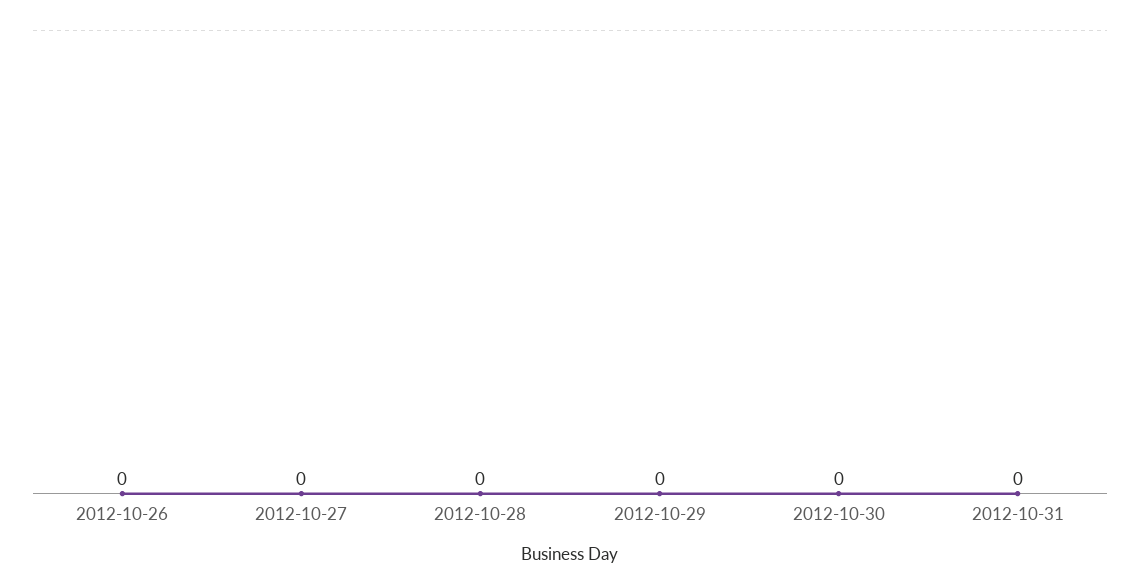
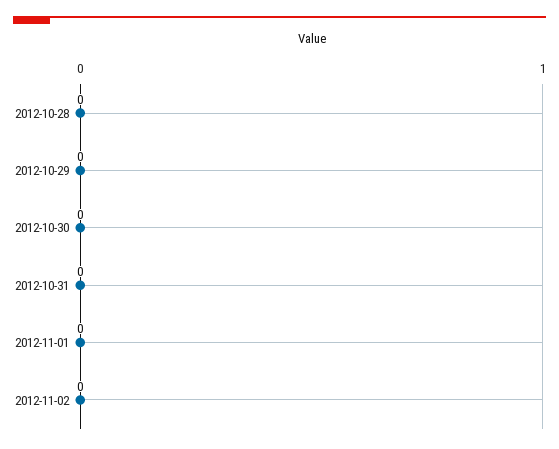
2012-10-26: 0 -> none
2012-10-27: 0 -> none
2012-11-01: none -> 0
2012-11-02: none -> 0

